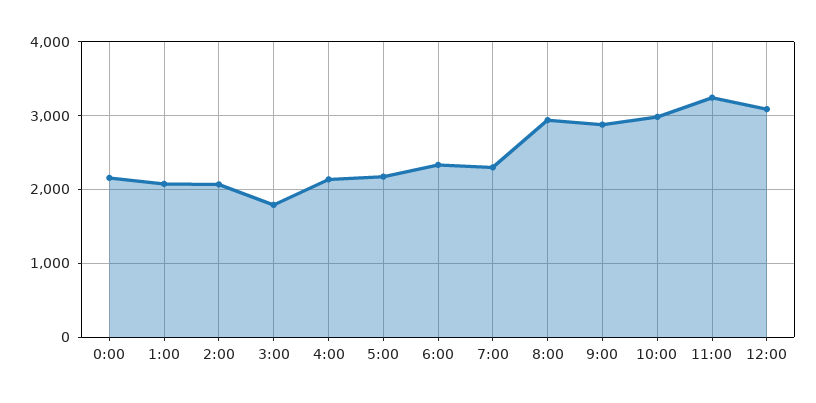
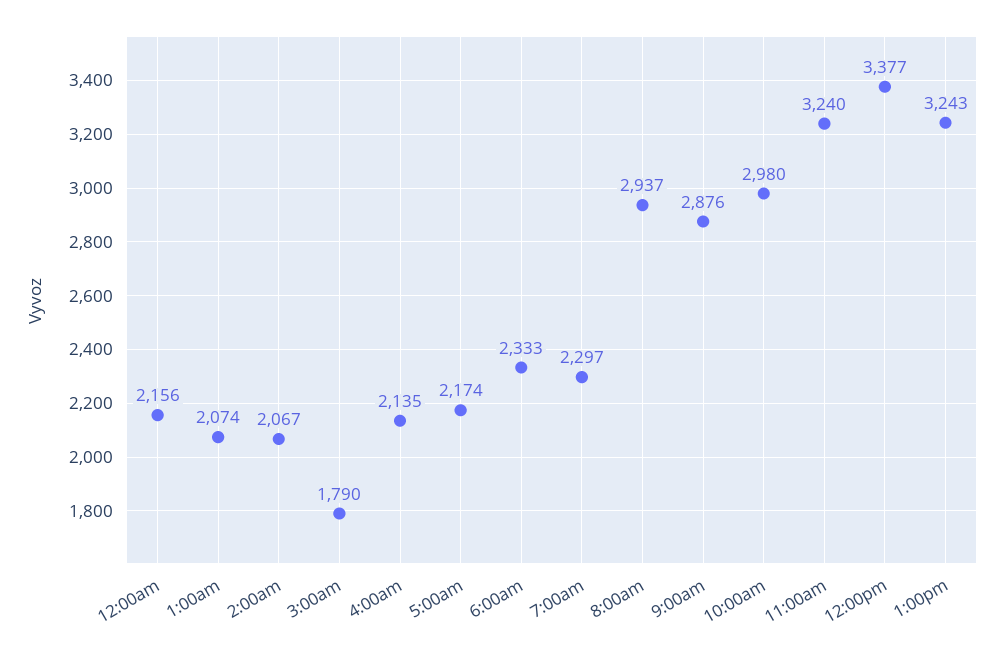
12:00: 3100 -> 3377
1:00pm: none -> 3243

